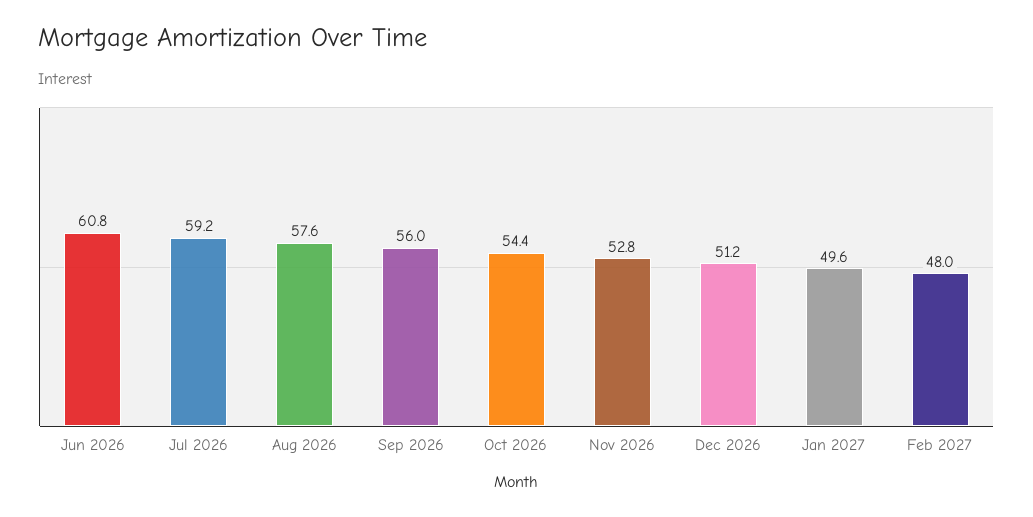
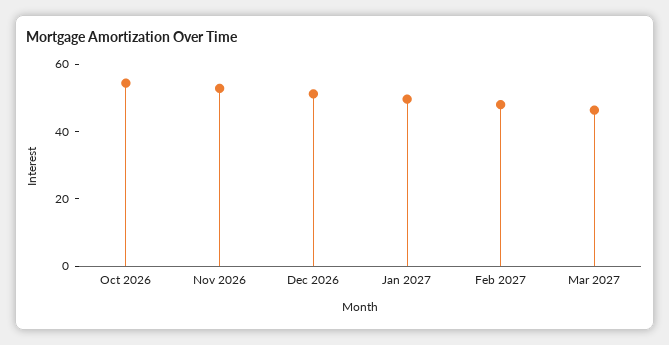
Jun 2026: 60.8 -> none
Jul 2026: 59.2 -> none
Aug 2026: 57.6 -> none
Sep 2026: 56 -> none
Mar 2027: none -> 45

